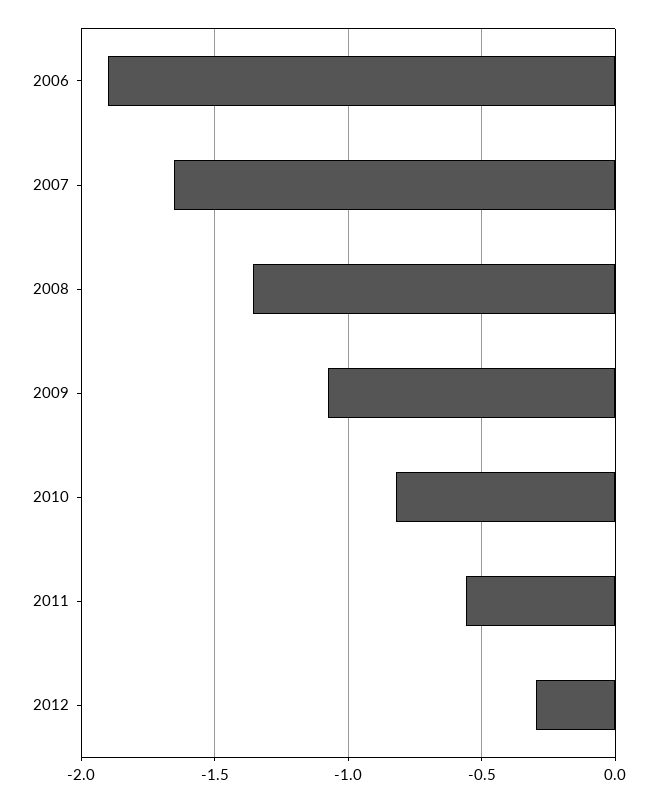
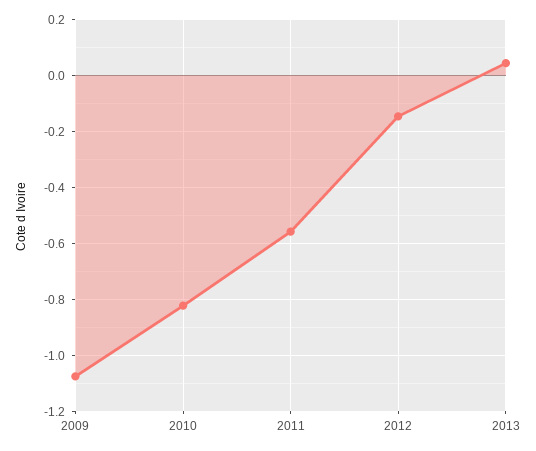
2006: -1.9 -> none
2007: -1.65 -> none
2008: -1.35 -> none
2012: -0.3 -> -0.15
2013: none -> 0.05

